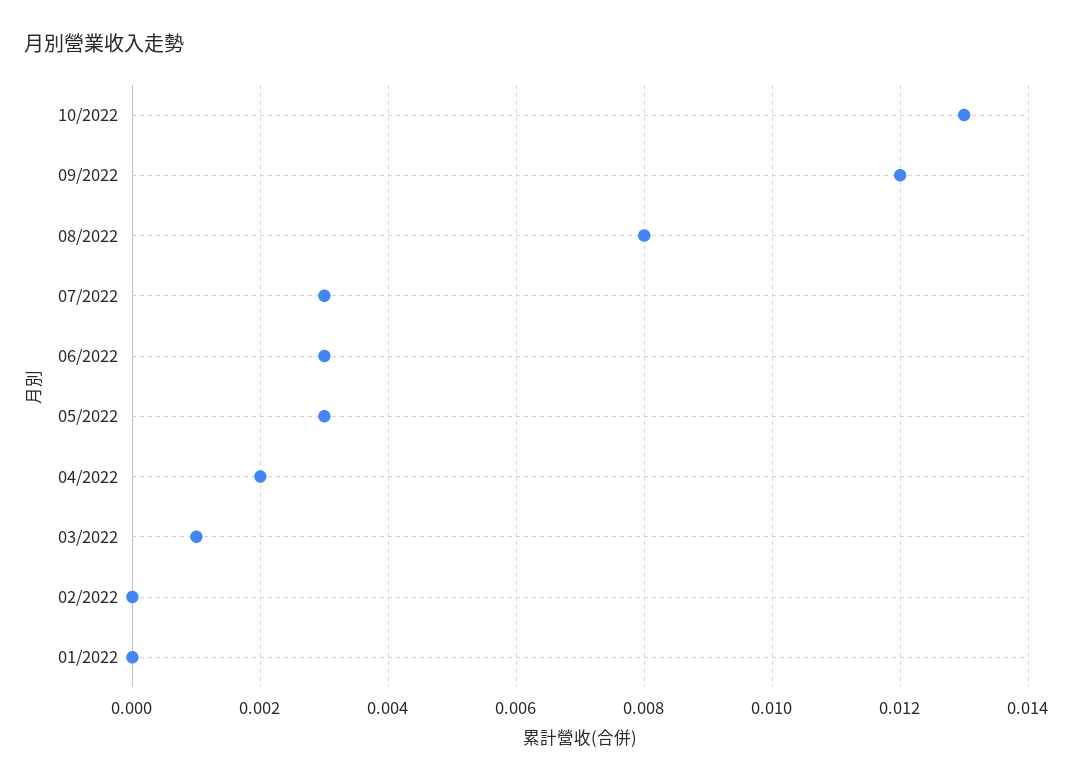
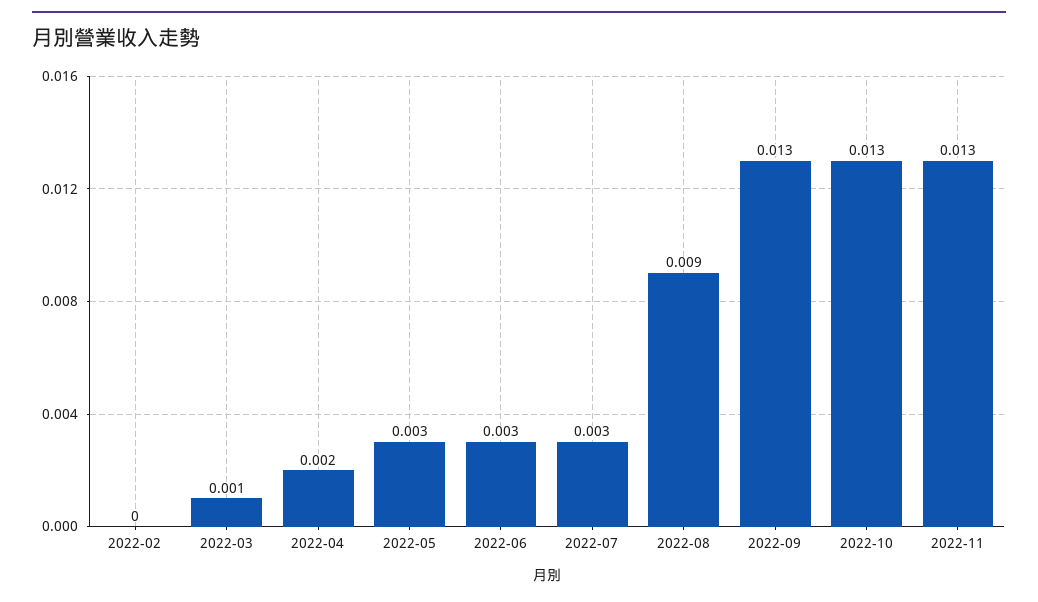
09/2022: 0.012 -> 0.013
08/2022: 0.008 -> 0.009
01/2022: 0 -> none
2022-11: none -> 0.013

